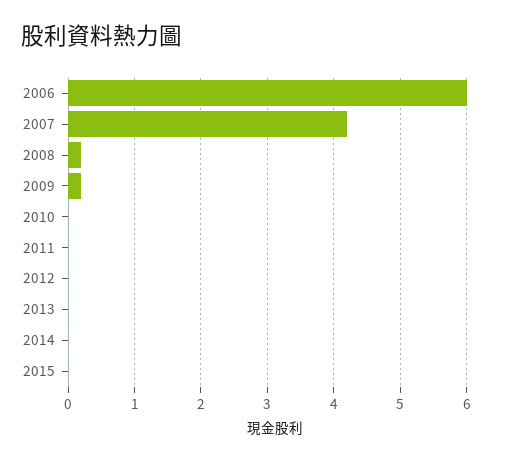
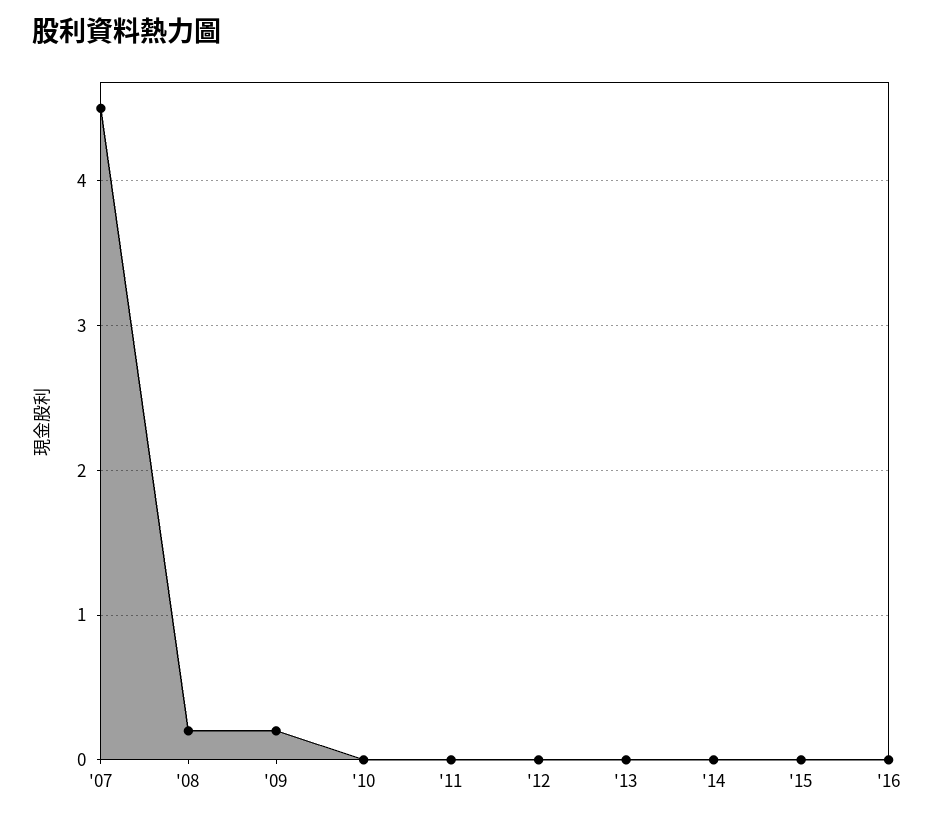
2006: 6 -> none
2007: 4.2 -> 4.5
'16: none -> 0

